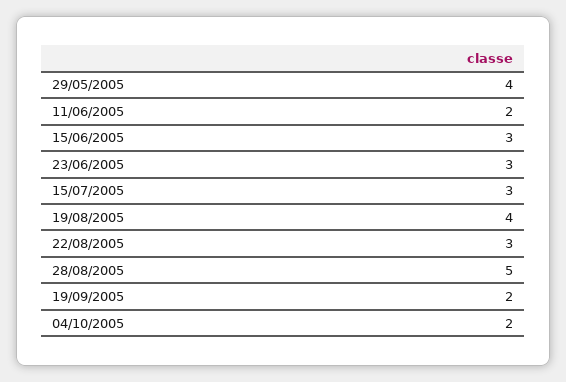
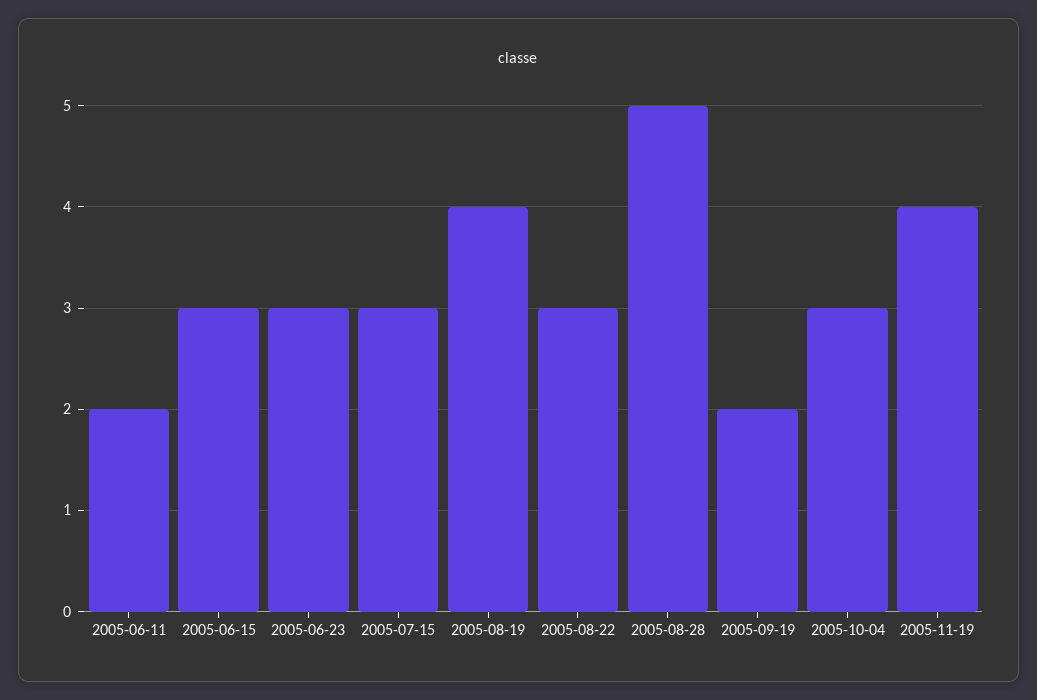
29/05/2005: 4 -> none
04/10/2005: 2 -> 3
2005-11-19: none -> 4

